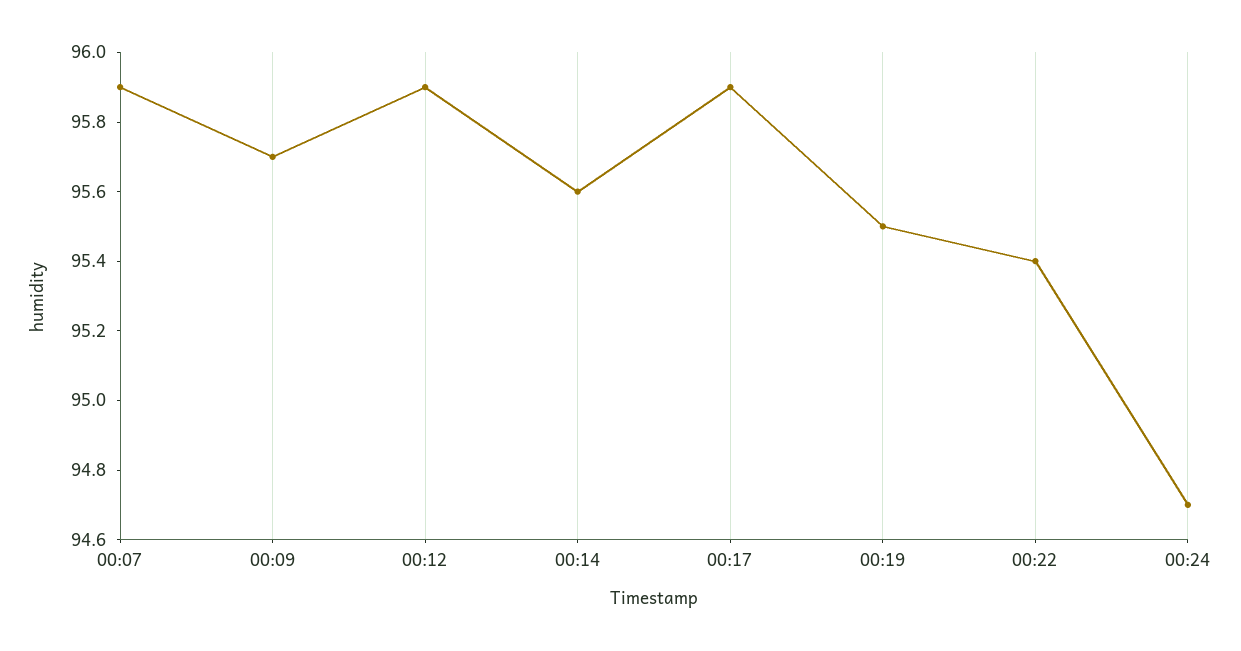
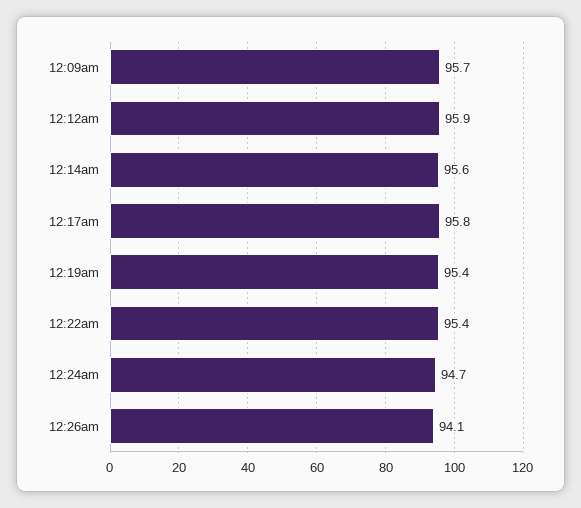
00:07: 95.9 -> none
00:17: 95.9 -> 95.8
00:19: 95.5 -> 95.4
12:26am: none -> 94.1

